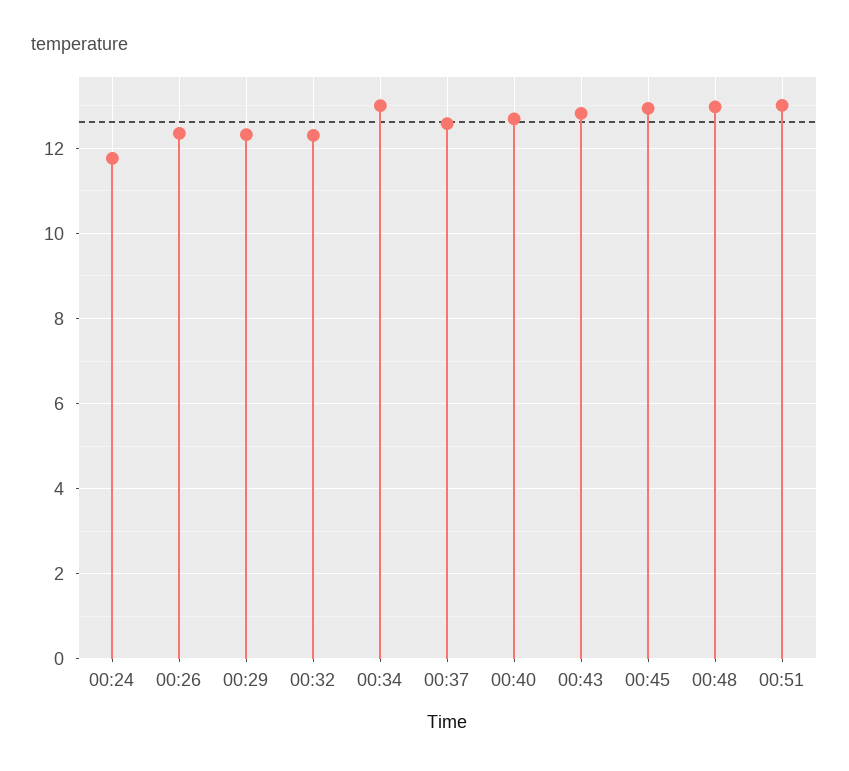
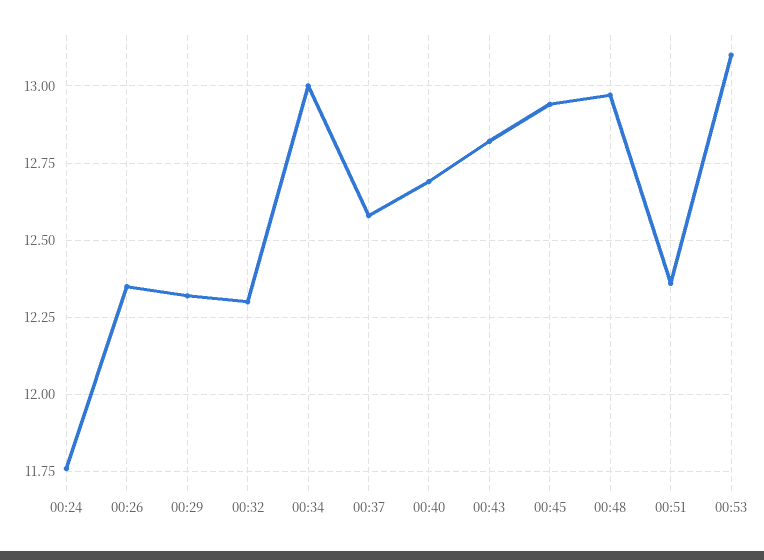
00:51: 13 -> 12.35
00:53: none -> 13.1

